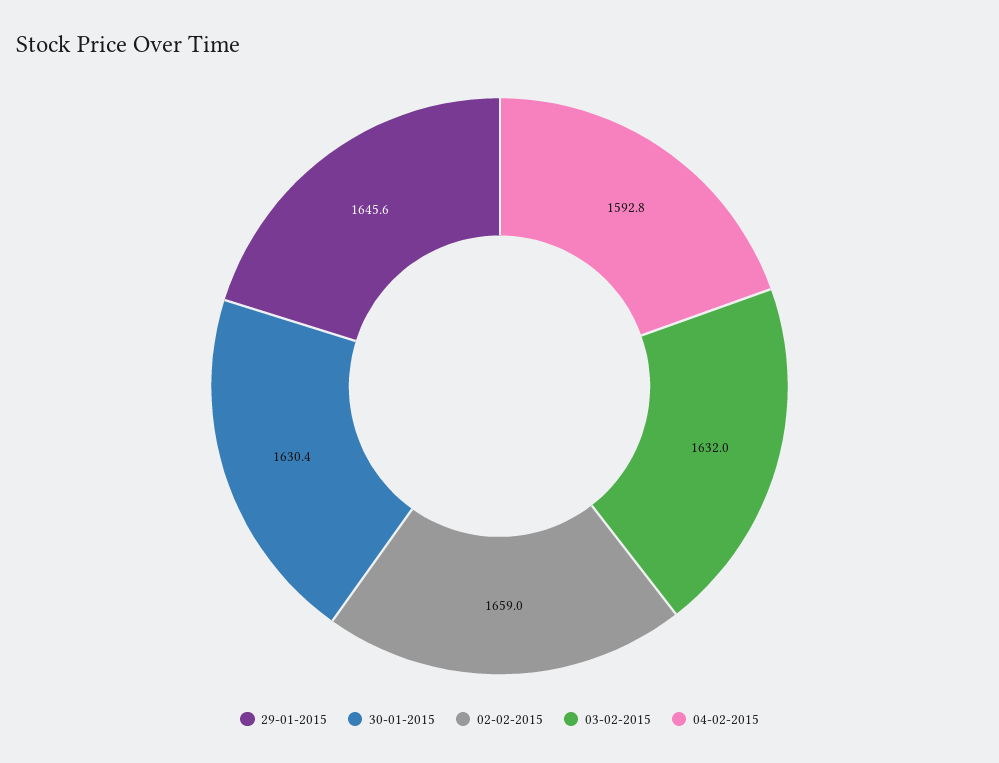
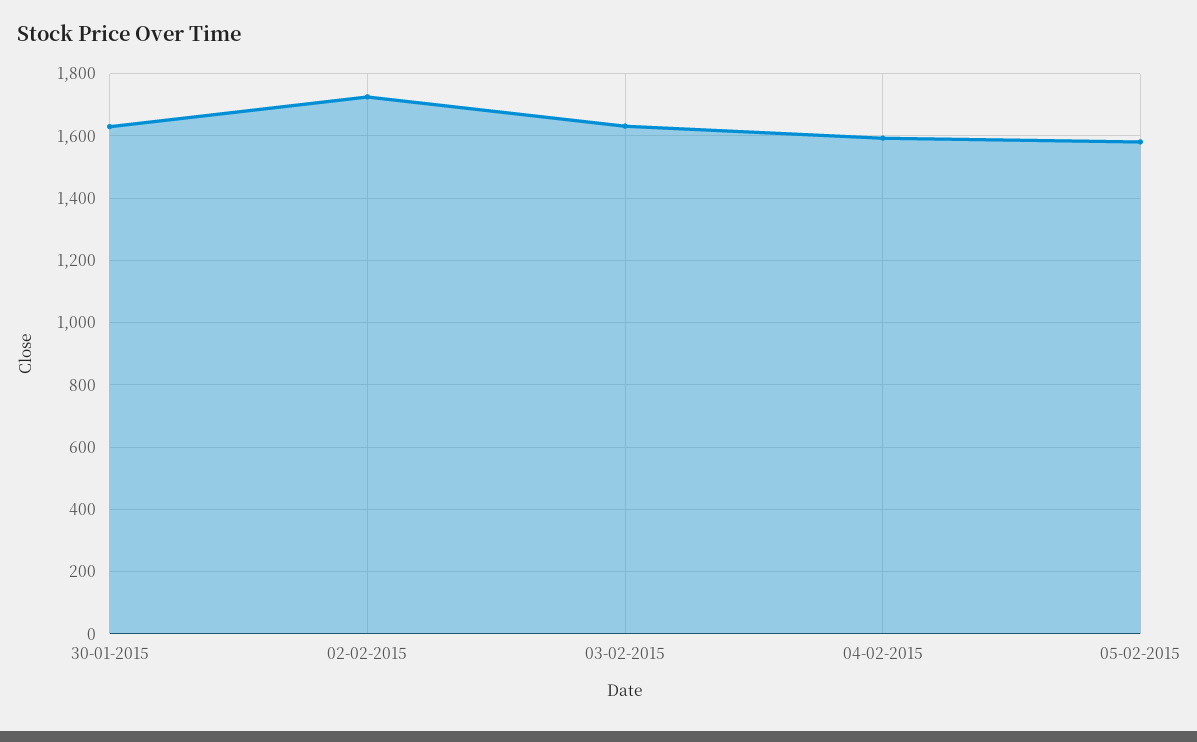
29-01-2015: 1645.6 -> none
02-02-2015: 1659 -> 1720
05-02-2015: none -> 1580

